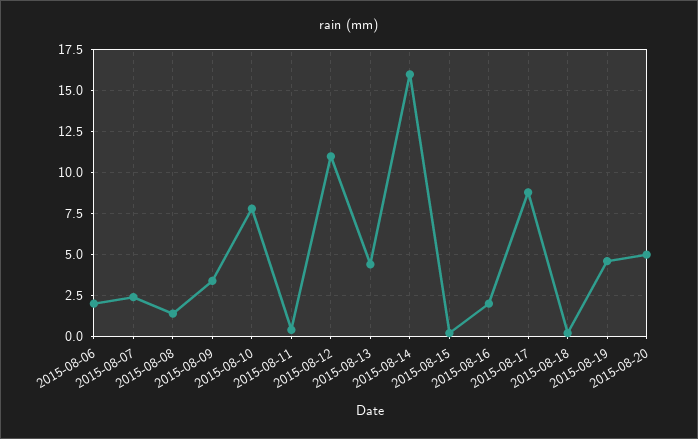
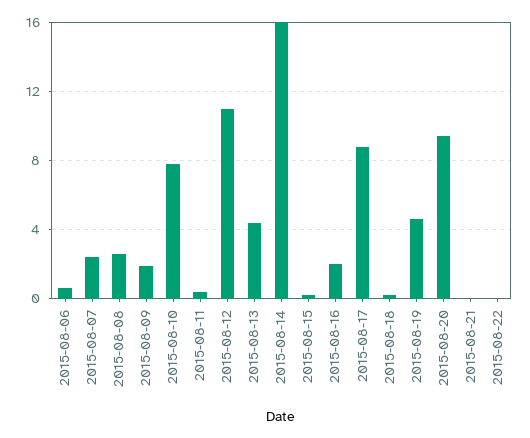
2015-08-06: 2 -> 0.5
2015-08-08: 1.5 -> 2.5
2015-08-09: 3.5 -> 2
2015-08-20: 5 -> 9.5
2015-08-21: none -> 0
2015-08-22: none -> 0

